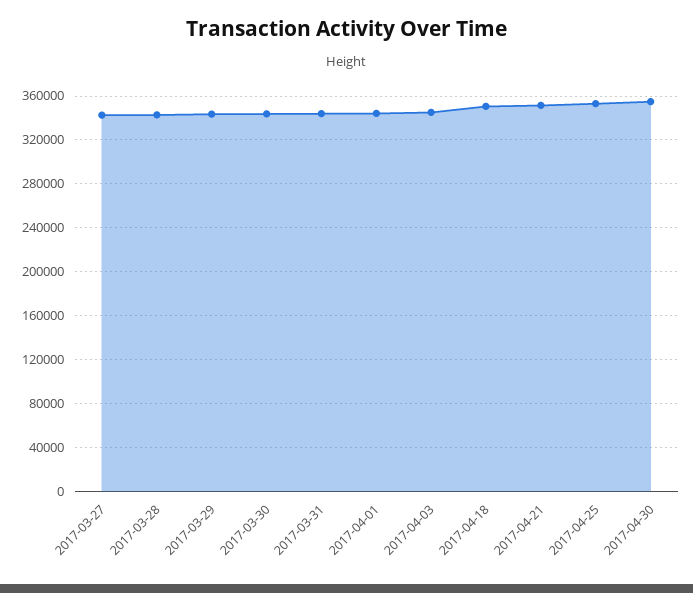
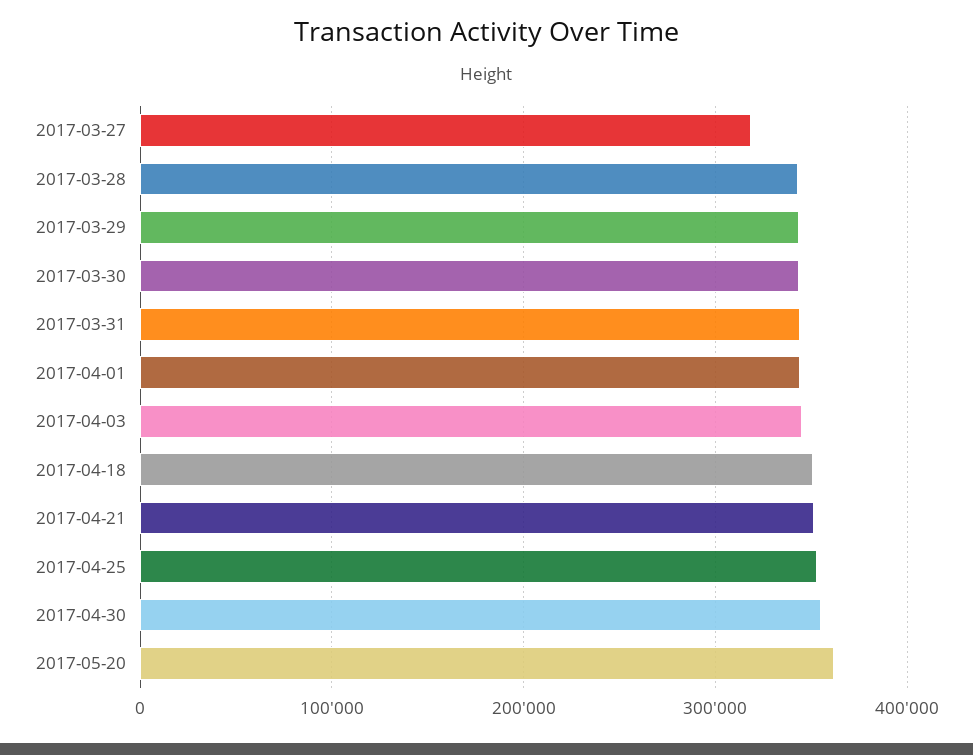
2017-03-27: 340000 -> 320000
2017-05-20: none -> 360000

